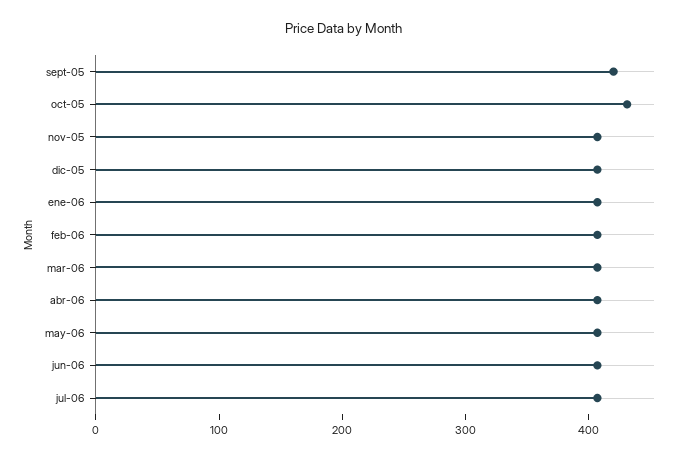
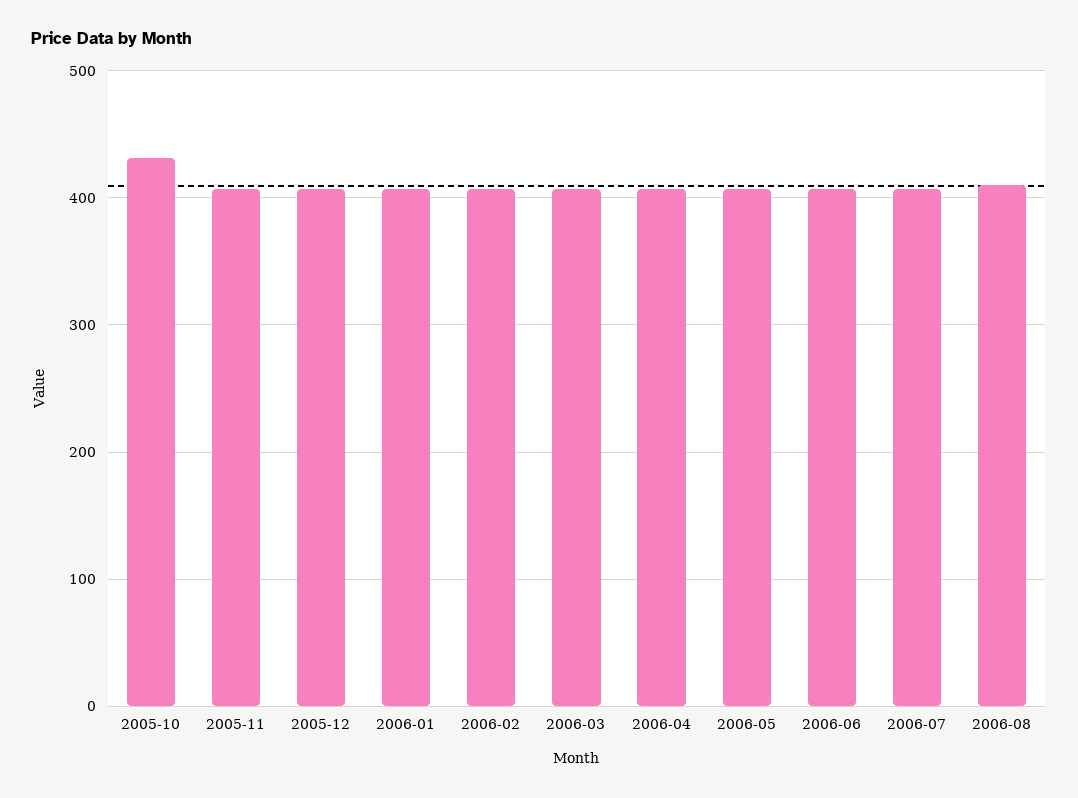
sept-05: 420 -> none
2006-08: none -> 410

